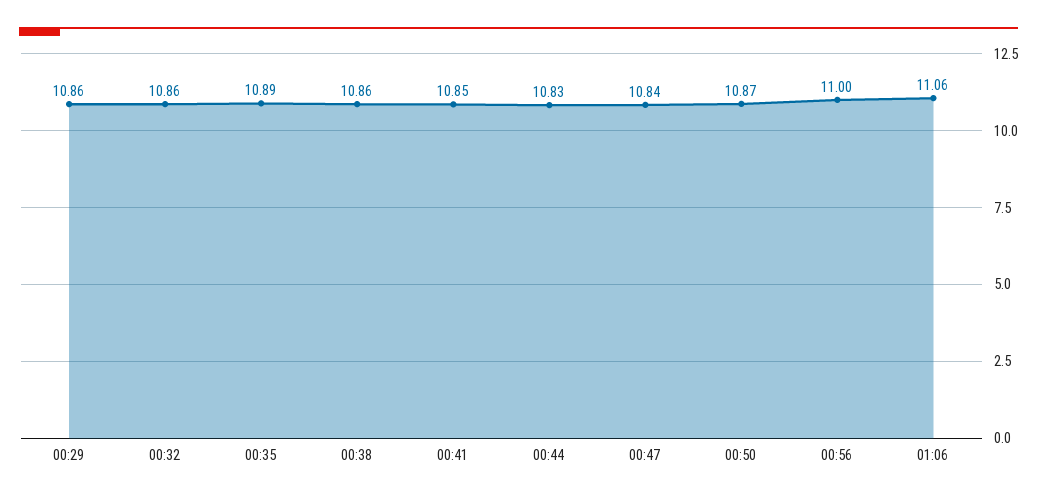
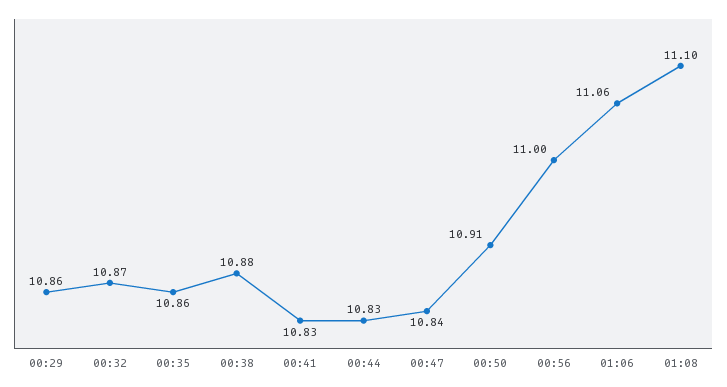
00:32: 10.86 -> 10.87
00:35: 10.89 -> 10.86
00:38: 10.86 -> 10.88
00:41: 10.85 -> 10.83
00:50: 10.87 -> 10.91
01:08: none -> 11.1

